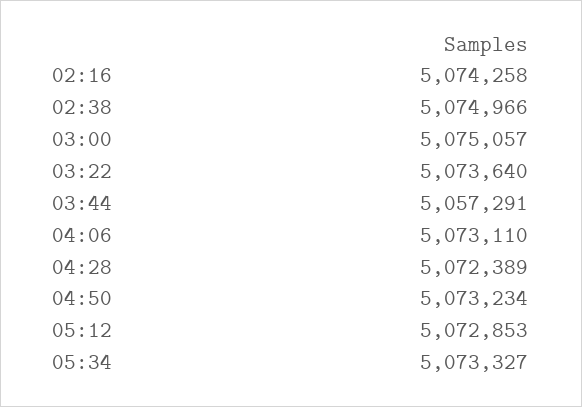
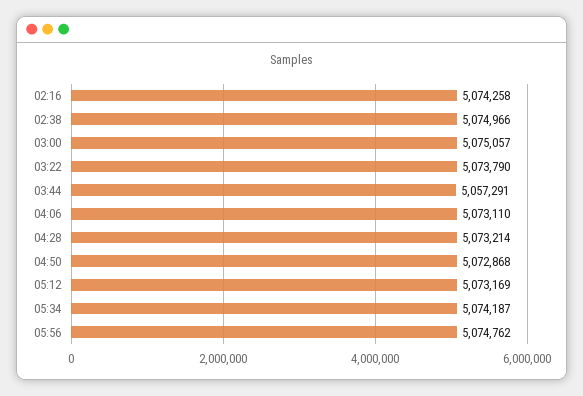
03:22: 5073640 -> 5073790
04:28: 5072389 -> 5073214
04:50: 5073234 -> 5072868
05:12: 5072853 -> 5073169
05:34: 5073327 -> 5074187
05:56: none -> 5074762

